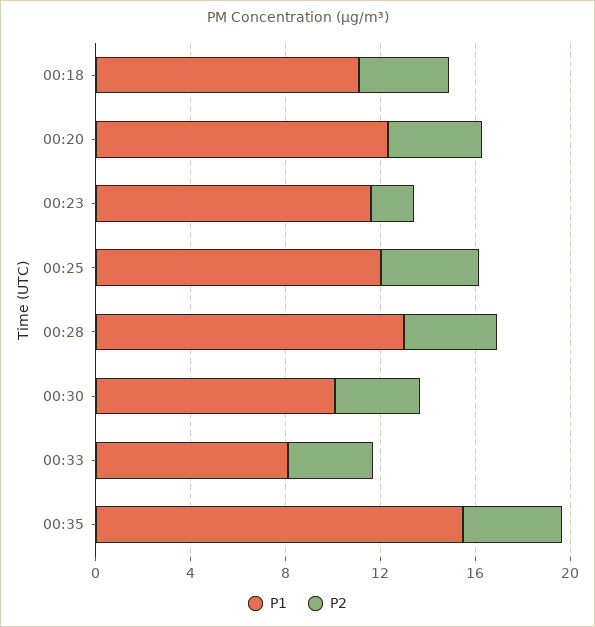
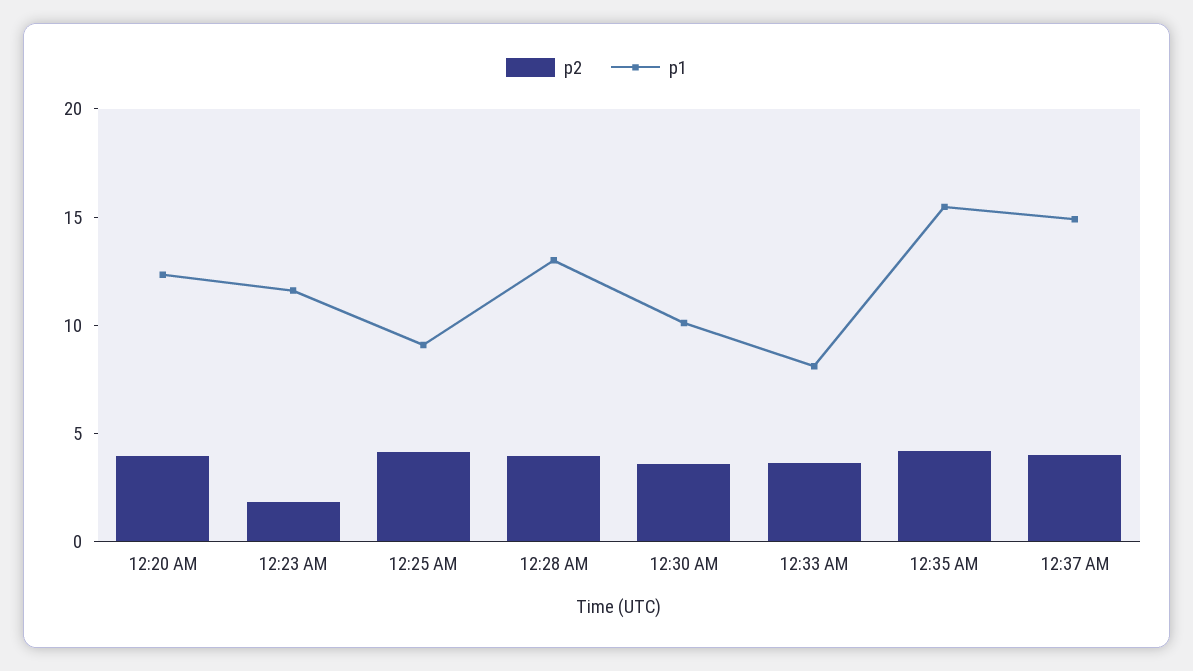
P1, 00:18: 11 -> none
P2, 00:18: 4 -> none
P1, 00:25: 12 -> 9
P2, 12:37 AM: none -> 4
P1, 12:37 AM: none -> 15

